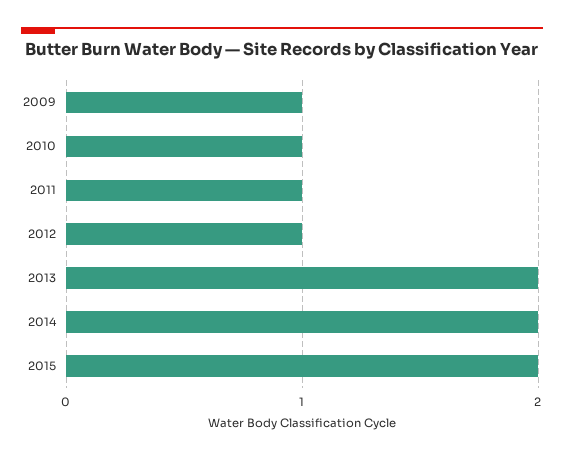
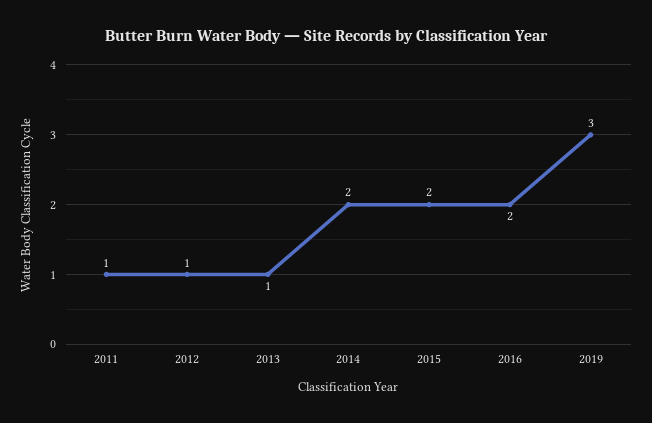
2009: 1 -> none
2010: 1 -> none
2013: 2 -> 1
2016: none -> 2
2019: none -> 3

